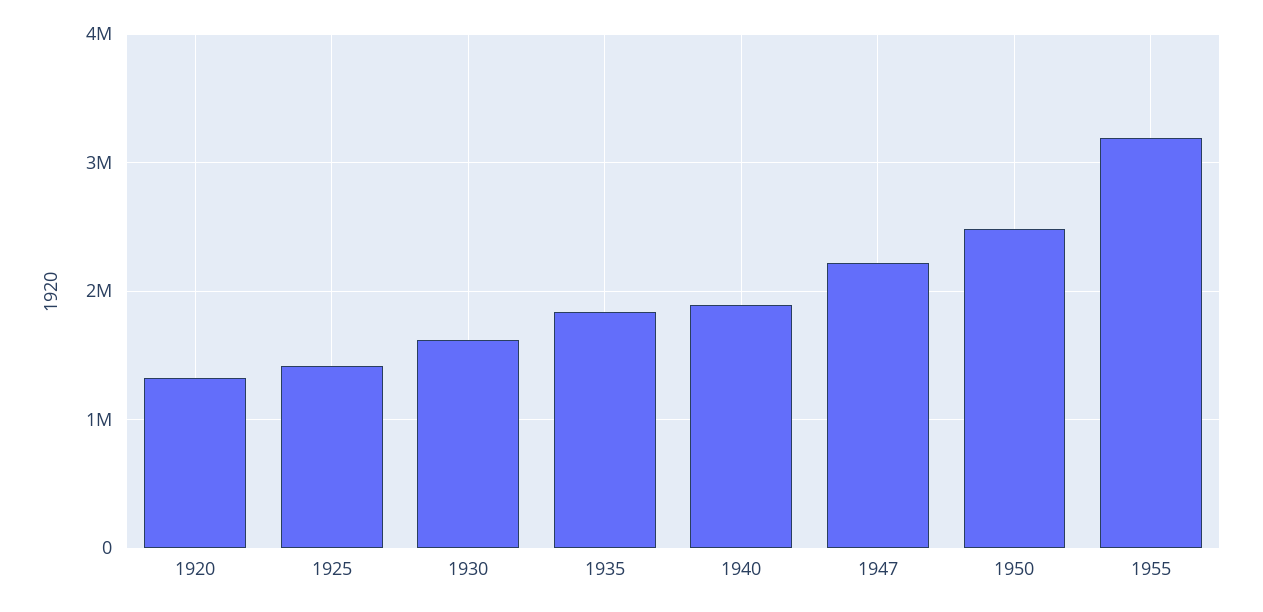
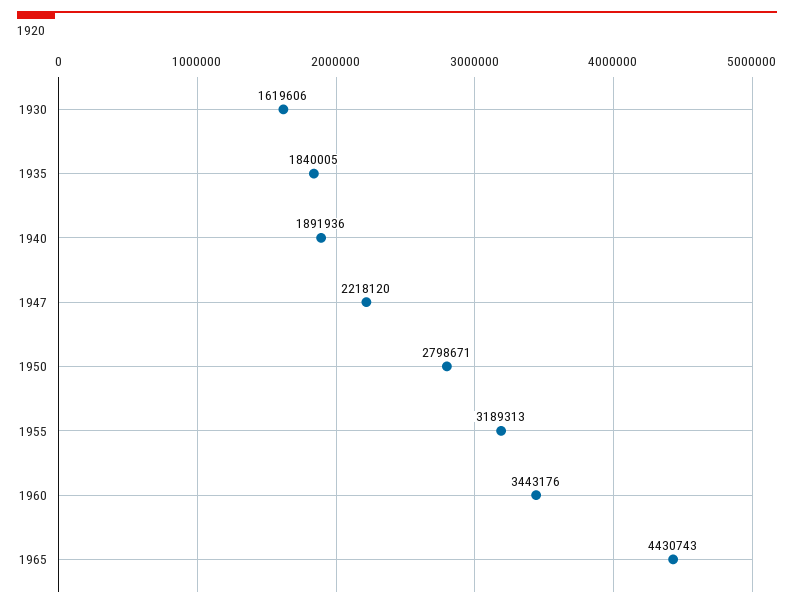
1920: 1300000 -> none
1925: 1400000 -> none
1950: 2500000 -> 2798671
1960: none -> 3443176
1965: none -> 4430743

